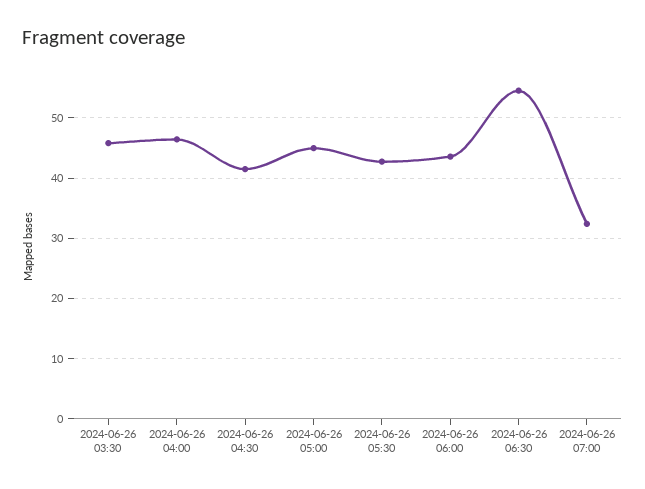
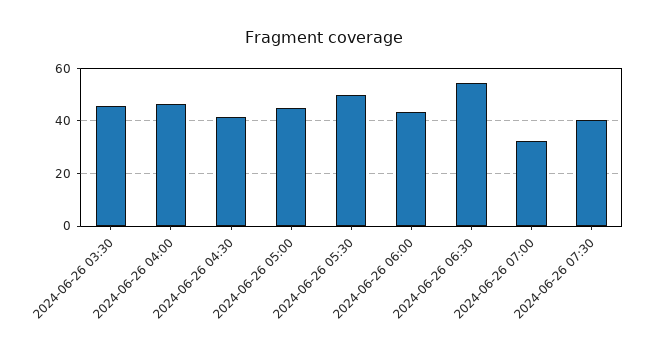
2024-06-26 05:30: 43 -> 50
2024-06-26 07:30: none -> 40

